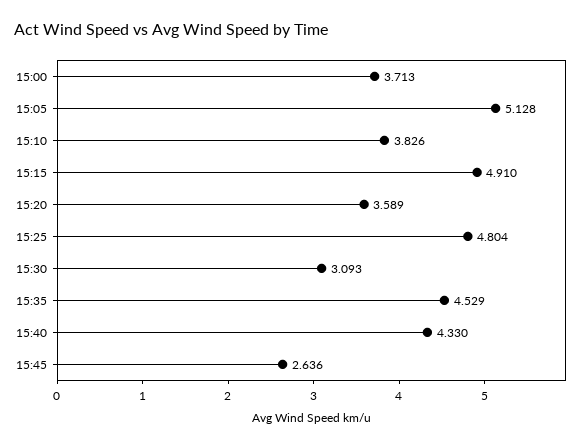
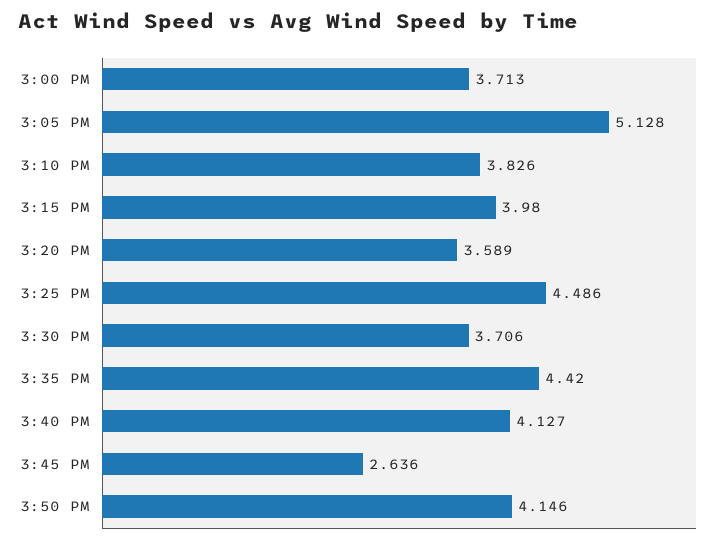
15:15: 4.91 -> 3.98
15:25: 4.804 -> 4.486
15:30: 3.093 -> 3.706
15:35: 4.529 -> 4.42
15:40: 4.33 -> 4.127
3:50 PM: none -> 4.146

